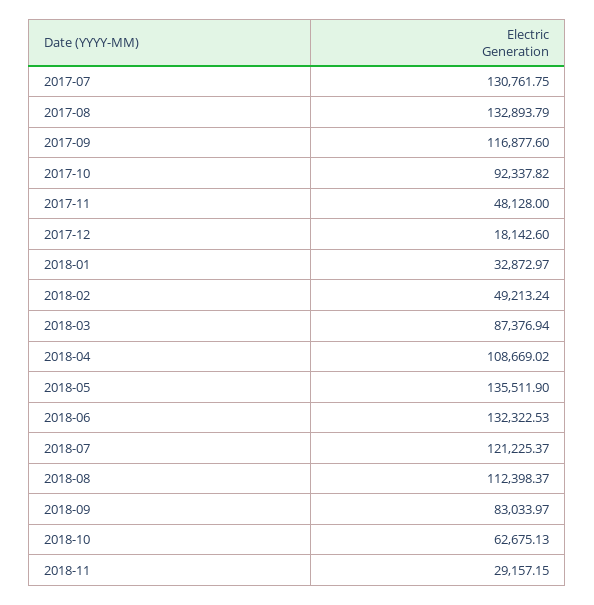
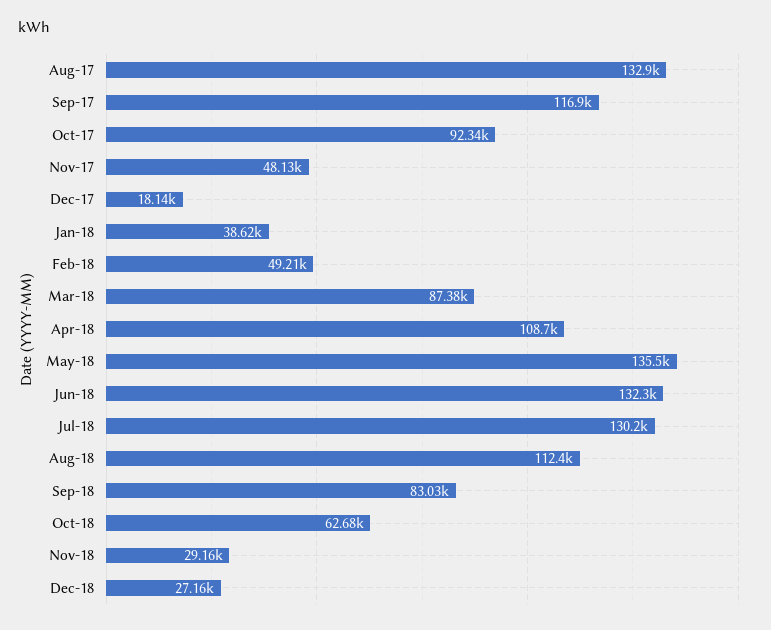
2017-07: 130761.75 -> none
2018-01: 32872.97 -> 38620
2018-07: 121225.37 -> 130200
Dec-18: none -> 27160

